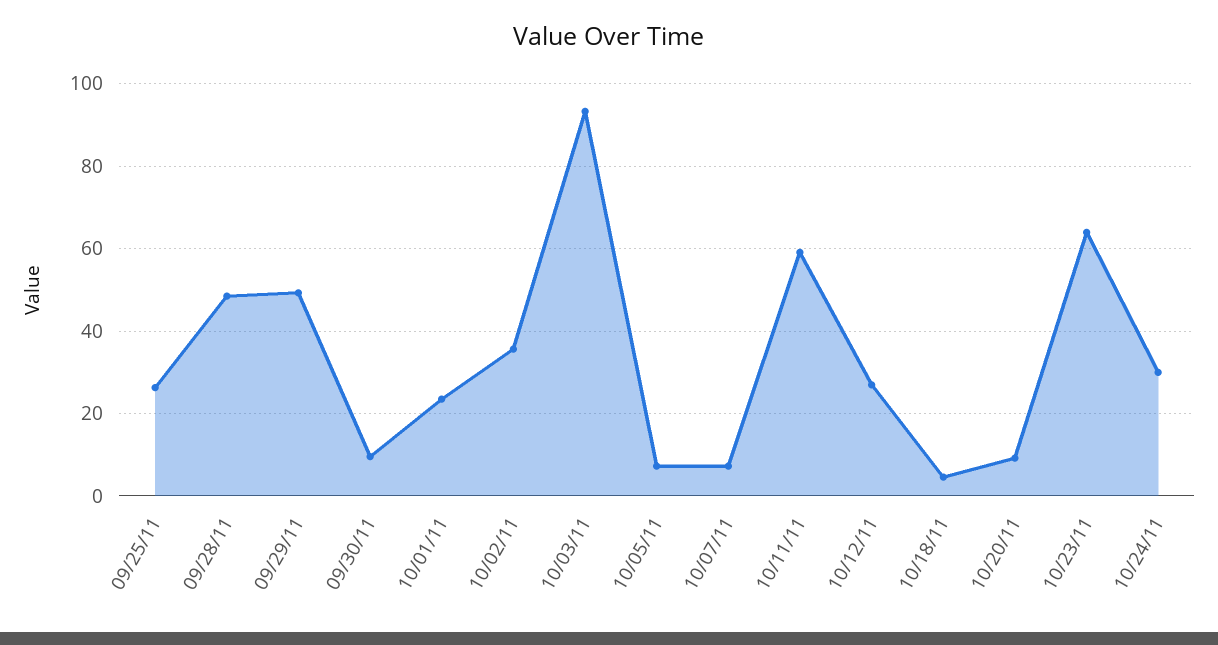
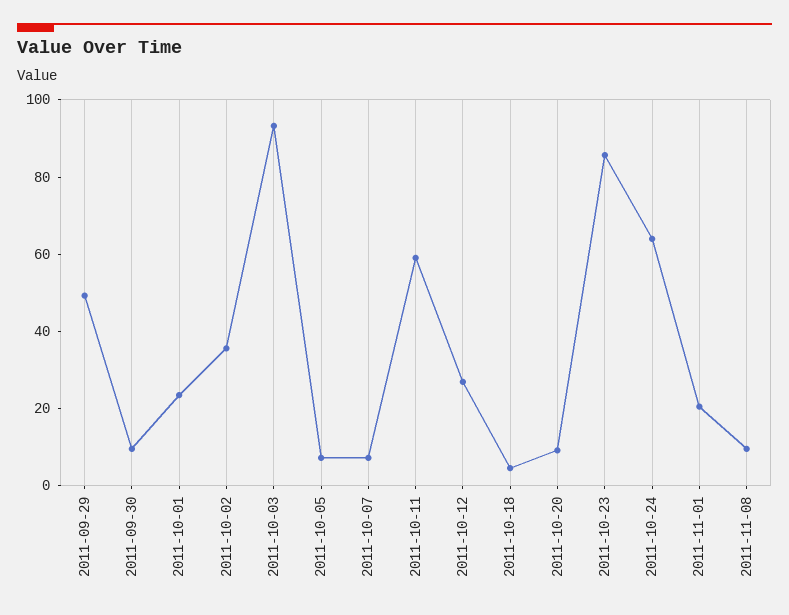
09/25/11: 26 -> none
09/28/11: 48 -> none
10/23/11: 64 -> 85
10/24/11: 30 -> 65
2011-11-01: none -> 20
2011-11-08: none -> 10

